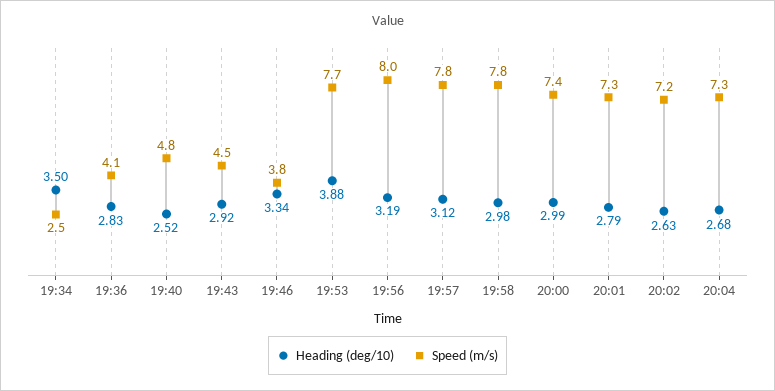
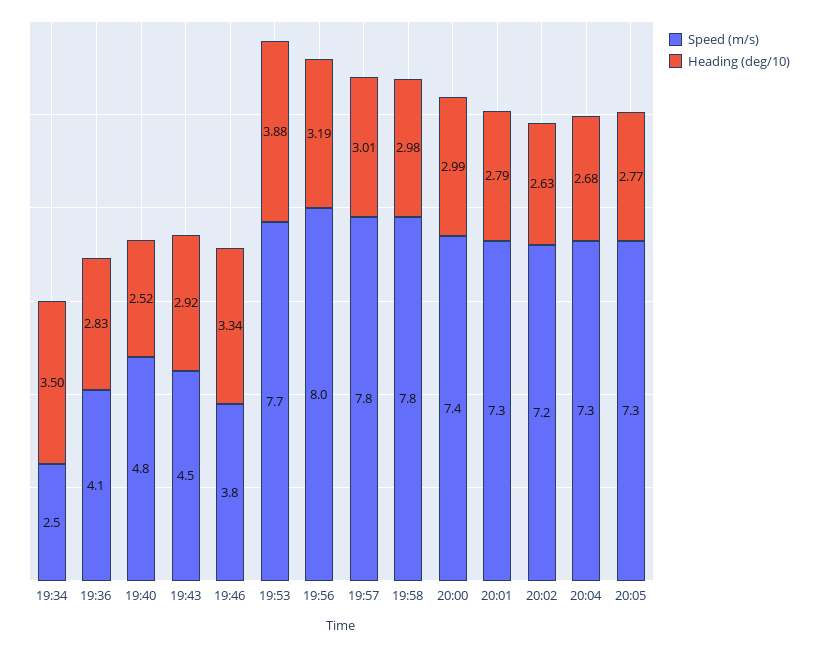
Heading (deg/10), 19:57: 3.12 -> 3.01
Speed (m/s), 20:05: none -> 7.3
Heading (deg/10), 20:05: none -> 2.77

